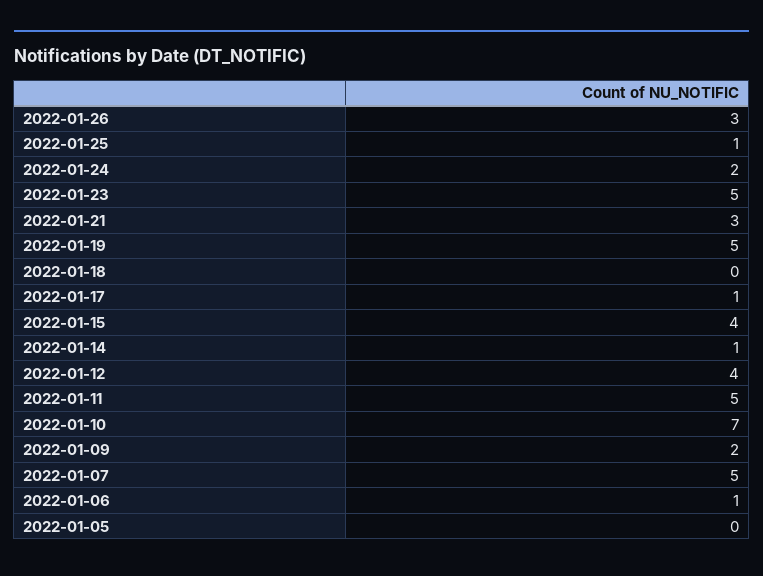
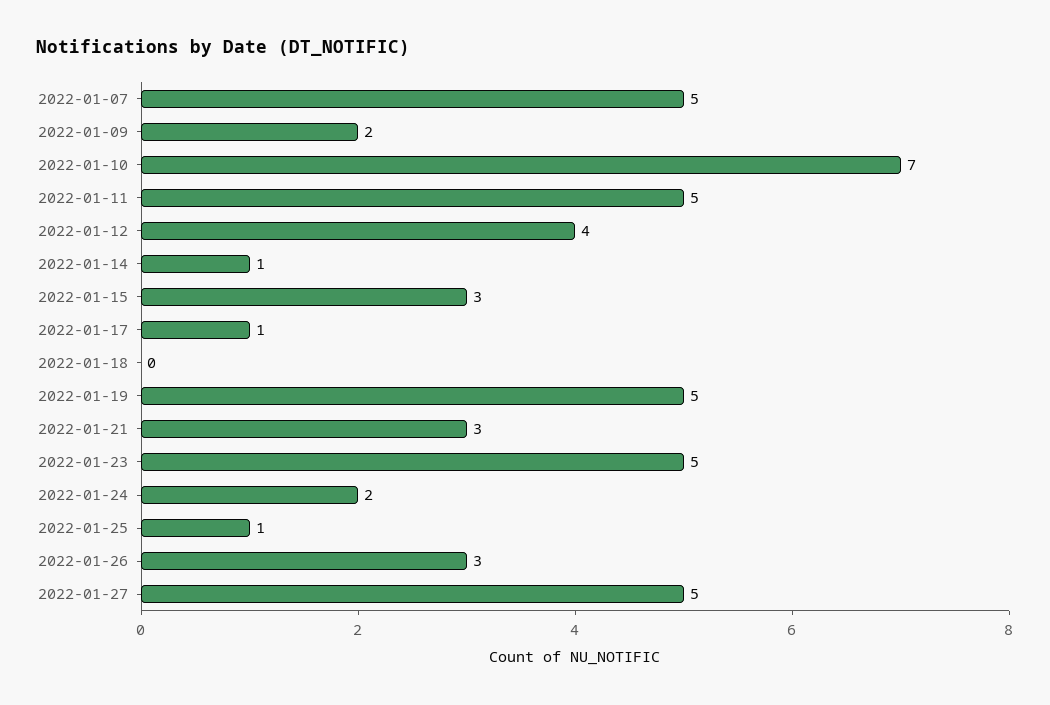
2022-01-15: 4 -> 3
2022-01-06: 1 -> none
2022-01-05: 0 -> none
2022-01-27: none -> 5

